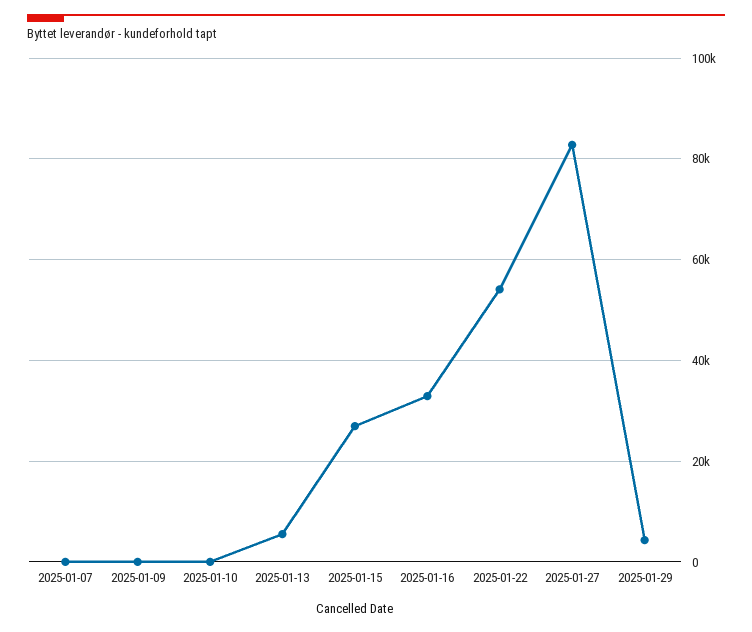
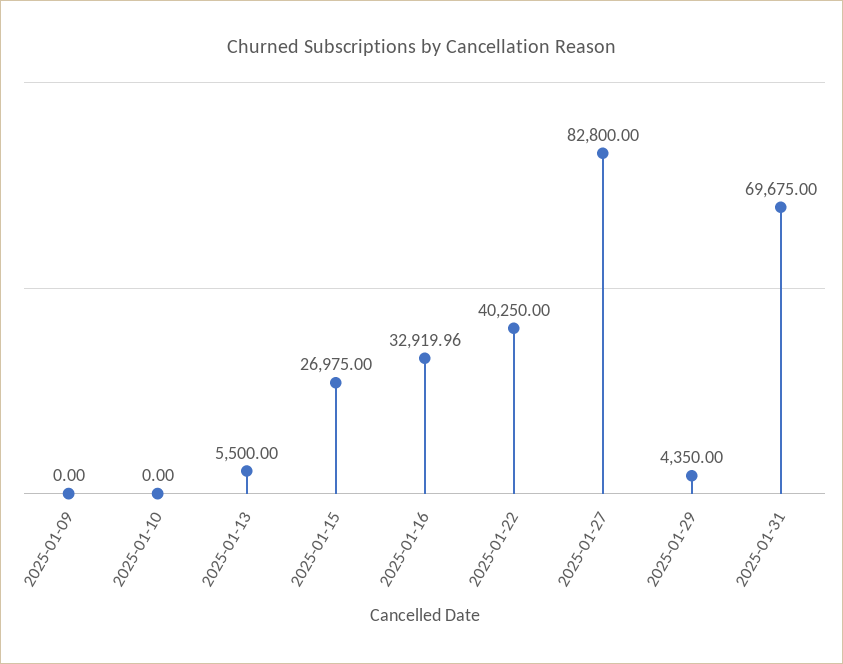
2025-01-07: 0 -> none
2025-01-22: 54000 -> 40250
2025-01-31: none -> 69675

